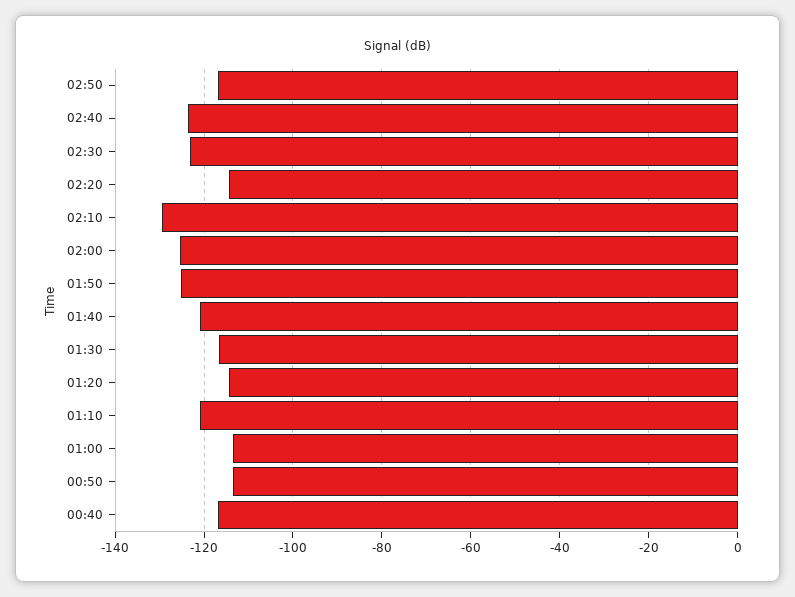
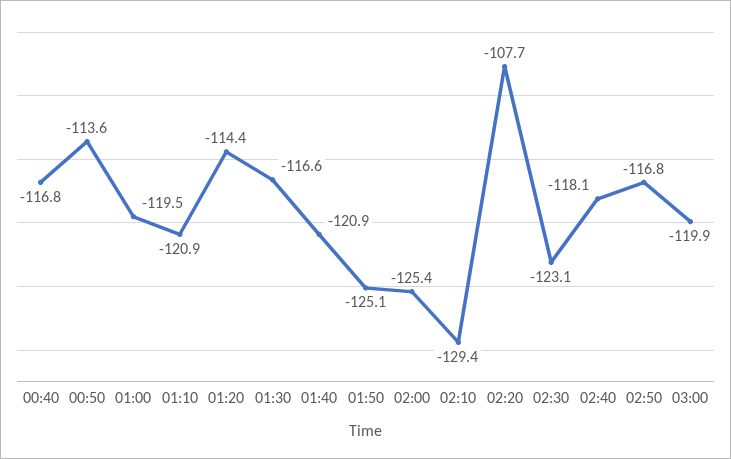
02:40: -124 -> -118.1
02:20: -114 -> -107.7
01:00: -114 -> -119.5
03:00: none -> -119.9

